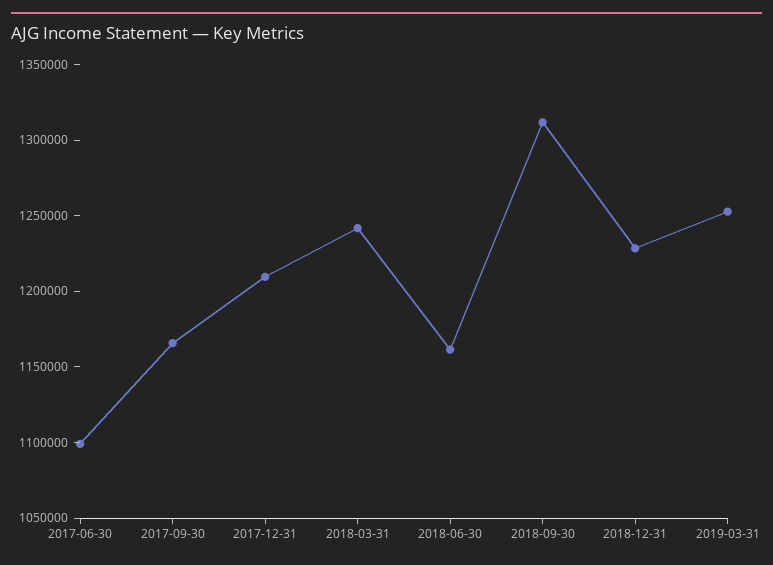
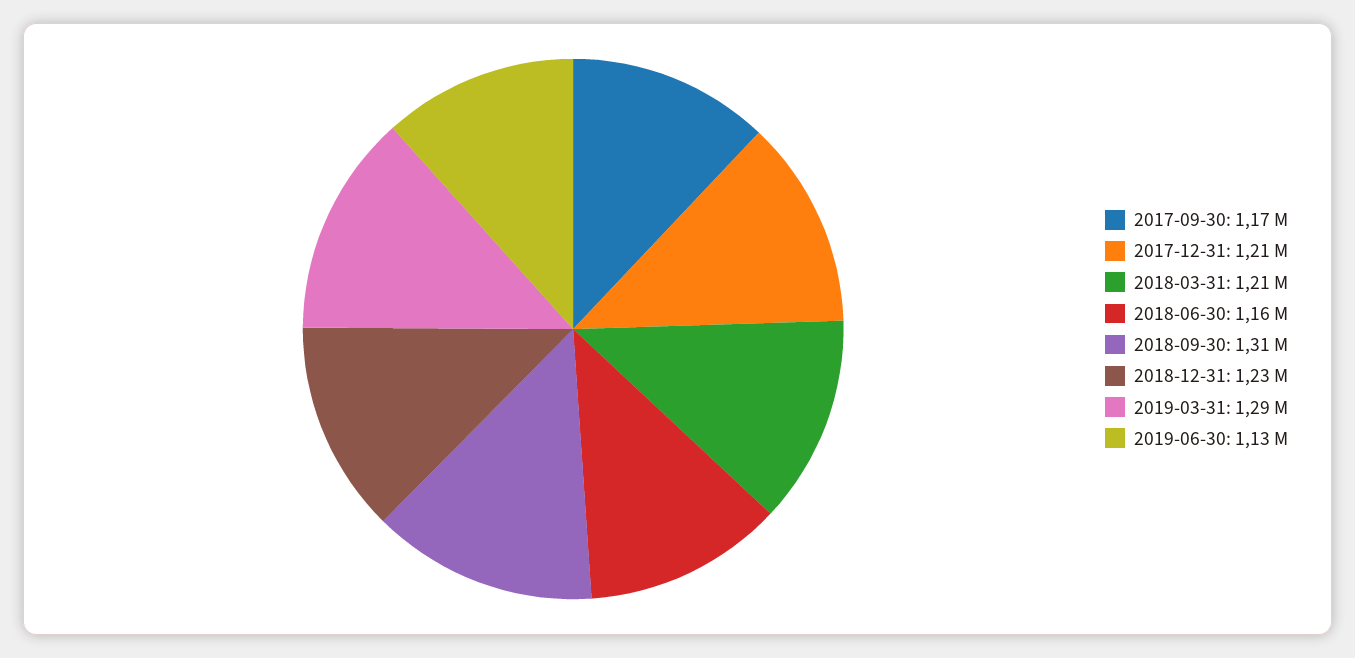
2017-06-30: 1100000 -> none
2018-03-31: 1240000 -> 1210000
2019-03-31: 1250000 -> 1290000
2019-06-30: none -> 1130000

